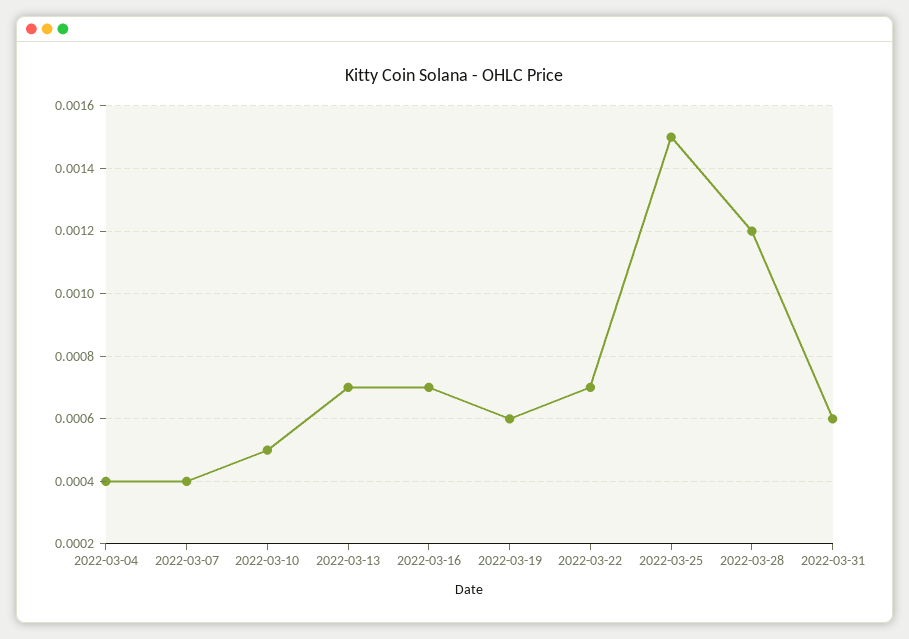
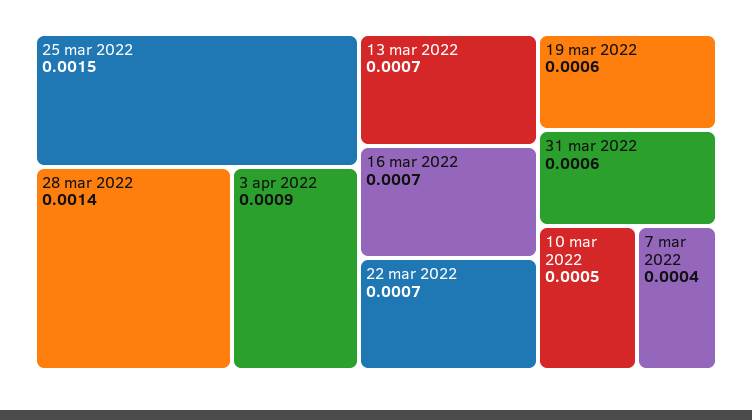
2022-03-04: 0.0004 -> none
2022-03-28: 0.0012 -> 0.0014
3 apr 2022: none -> 0.0009

